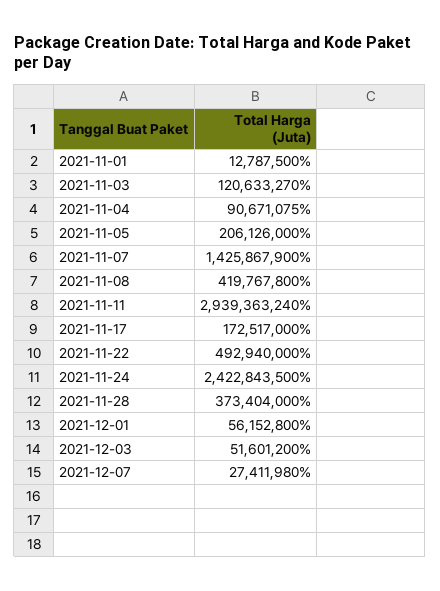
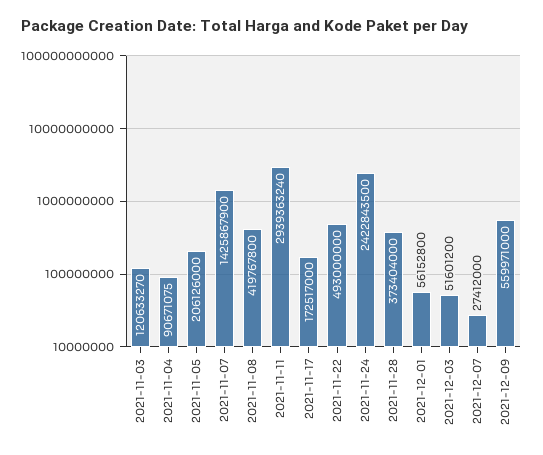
2021-11-01: 12787500 -> none
2021-11-22: 492940000 -> 493000000
2021-12-07: 27411980 -> 27412000
2021-12-09: none -> 559971000

